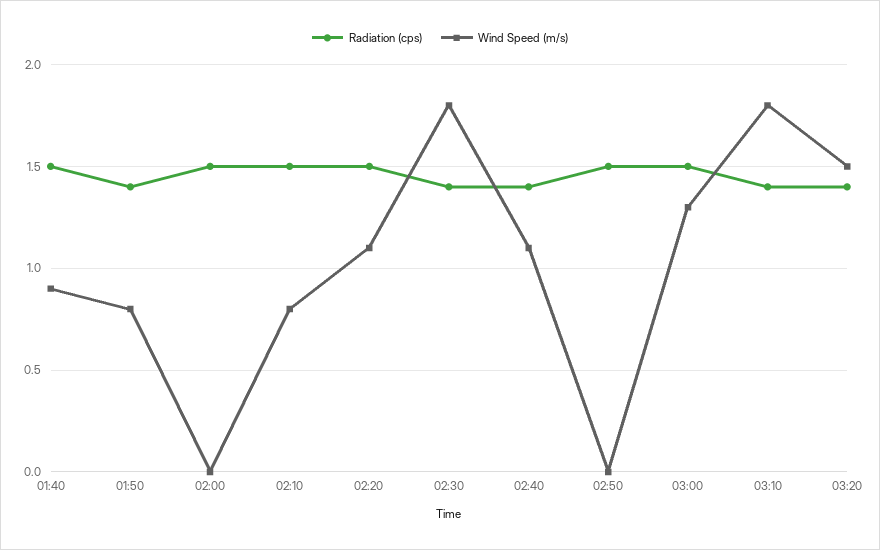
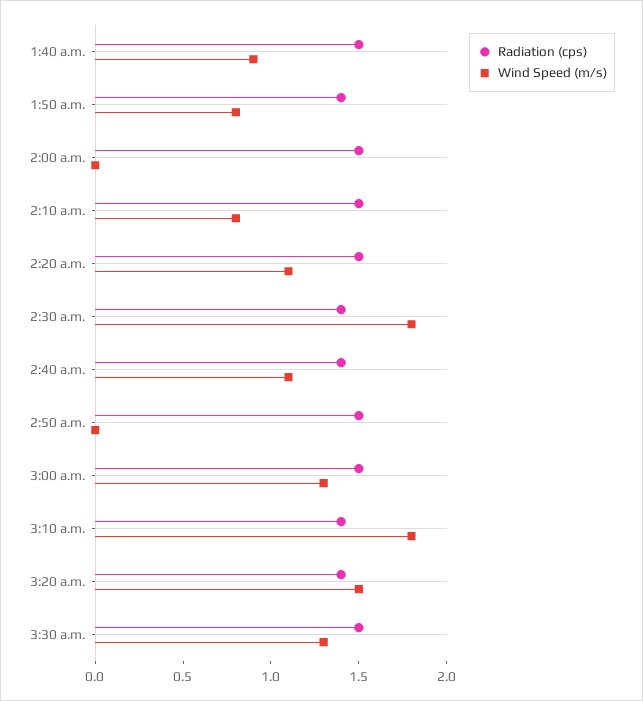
Radiation (cps), 3:30 a.m.: none -> 1.5
Wind Speed (m/s), 3:30 a.m.: none -> 1.3

